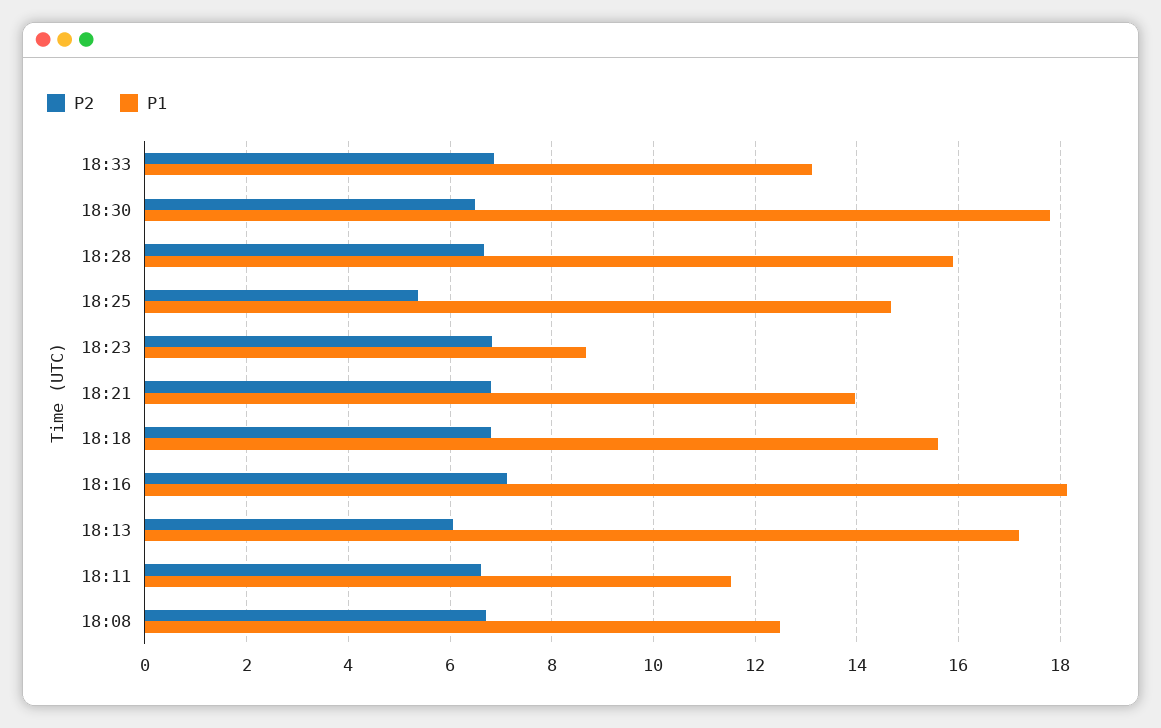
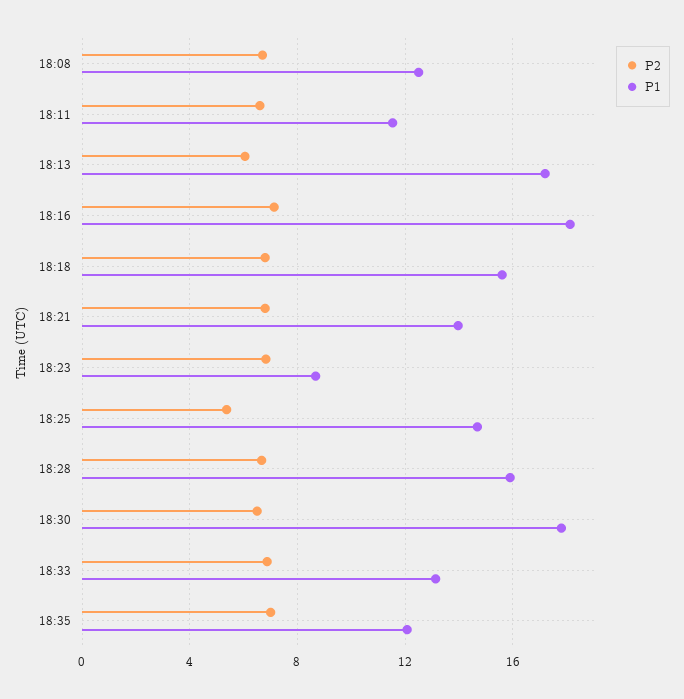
P2, 18:35: none -> 7
P1, 18:35: none -> 12

